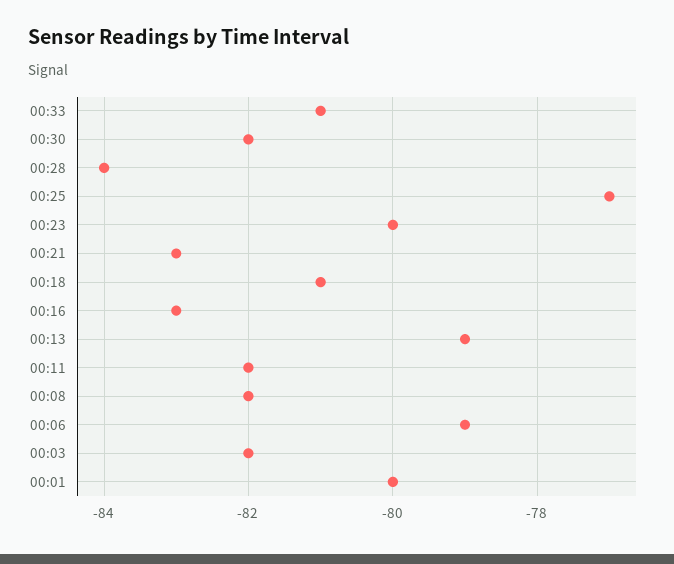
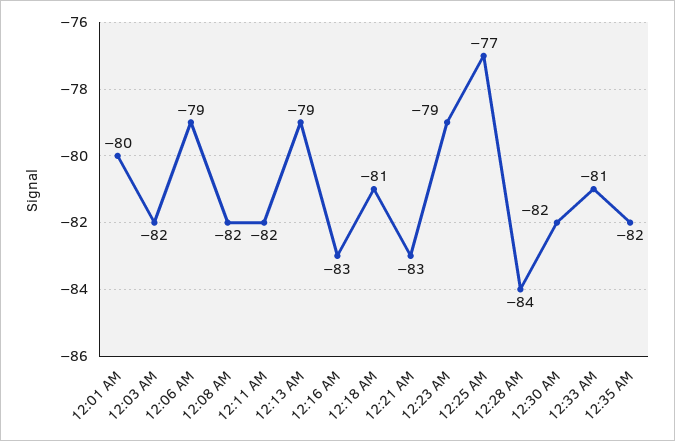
00:23: -80 -> -79
12:35 AM: none -> -82

